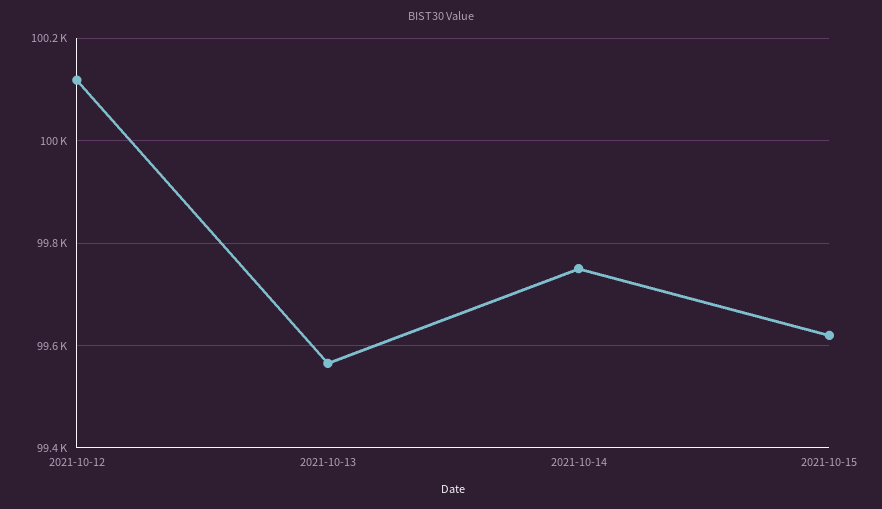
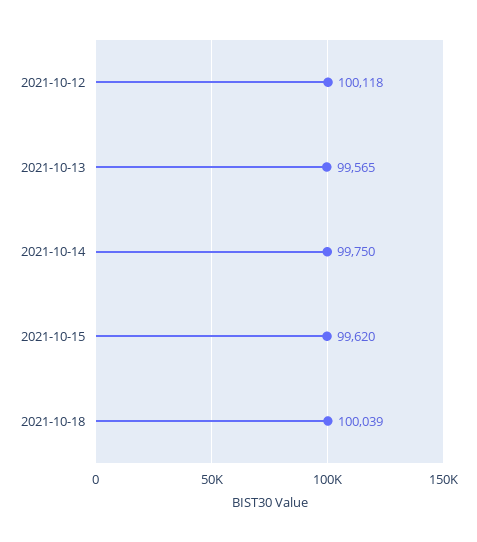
2021-10-18: none -> 100039

